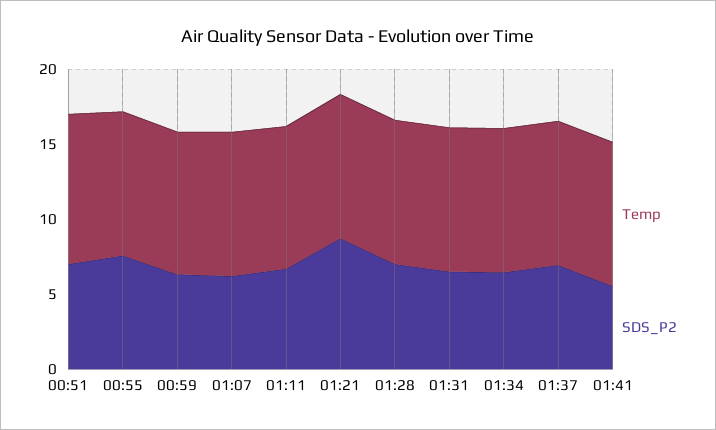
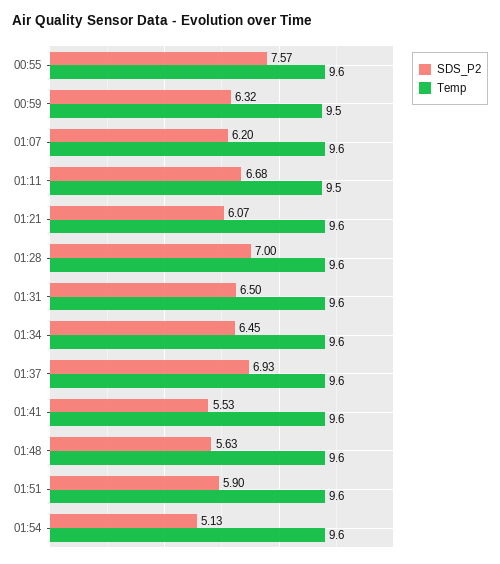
Temp, 00:51: 10 -> none
SDS_P2, 00:51: 7 -> none
SDS_P2, 01:21: 9 -> 6.07
SDS_P2, 01:48: none -> 5.63
Temp, 01:48: none -> 9.6
SDS_P2, 01:51: none -> 5.9
Temp, 01:51: none -> 9.6
SDS_P2, 01:54: none -> 5.13
Temp, 01:54: none -> 9.6

